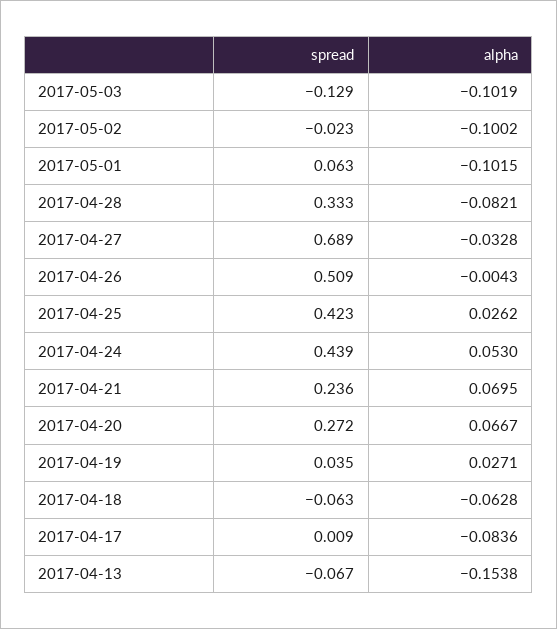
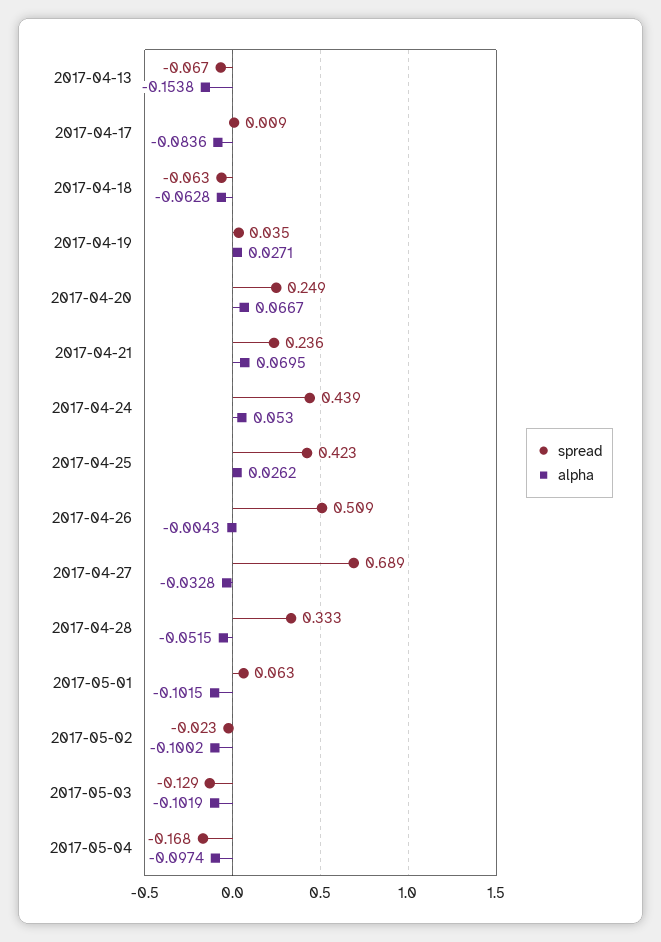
alpha, 2017-04-28: -0.0821 -> -0.0515
spread, 2017-04-20: 0.272 -> 0.249
spread, 2017-05-04: none -> -0.168
alpha, 2017-05-04: none -> -0.0974

